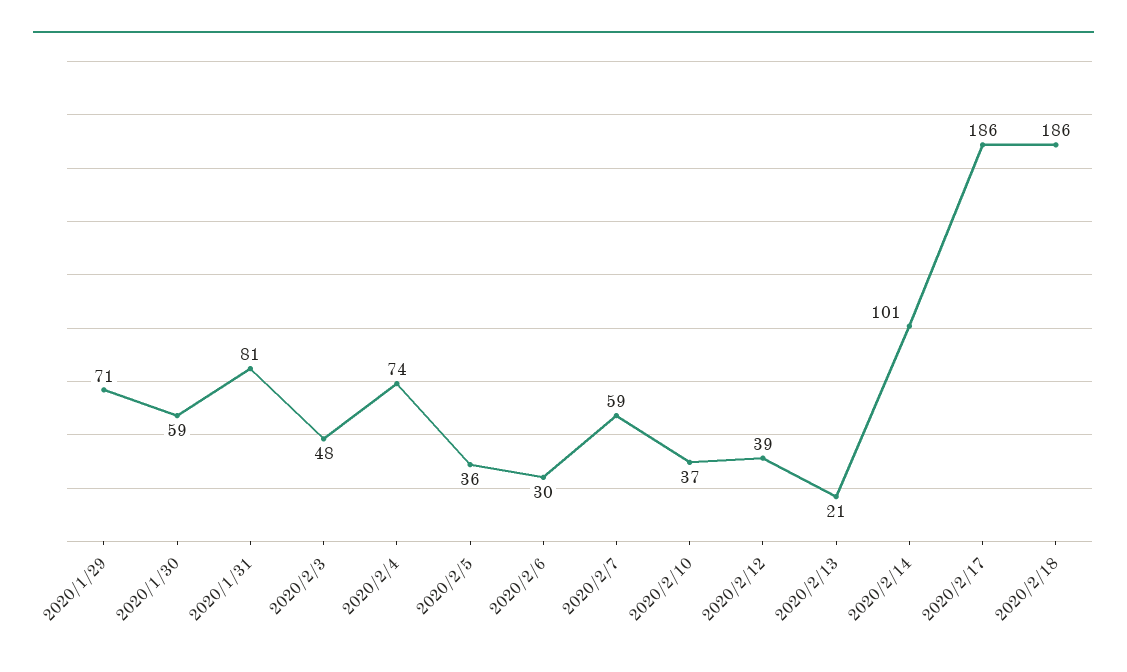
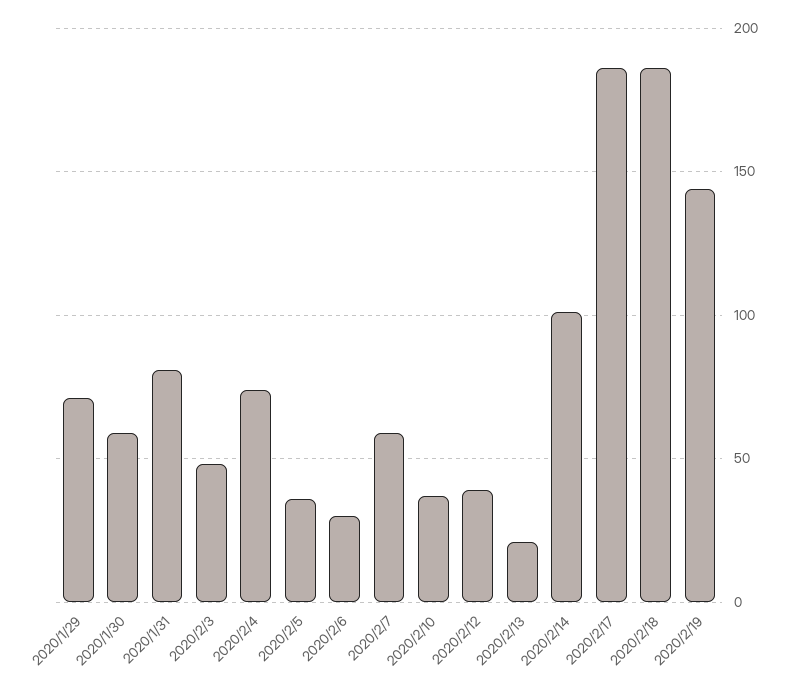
2020/2/19: none -> 145

